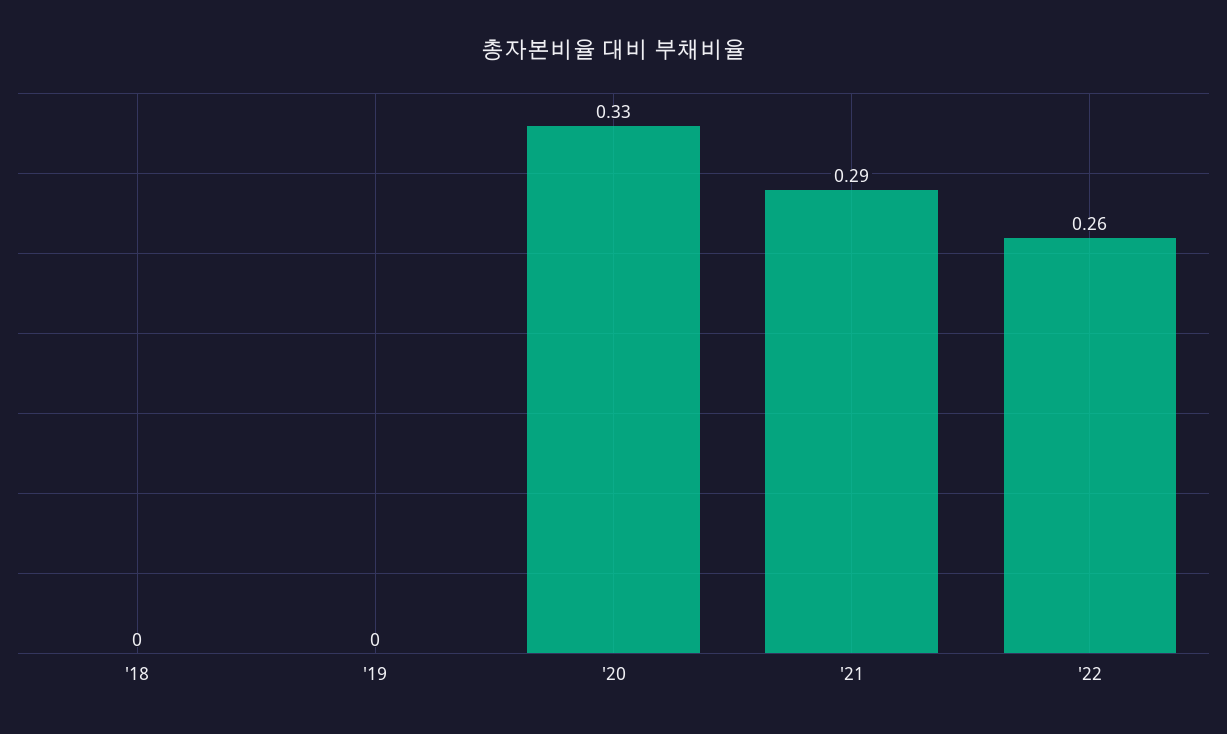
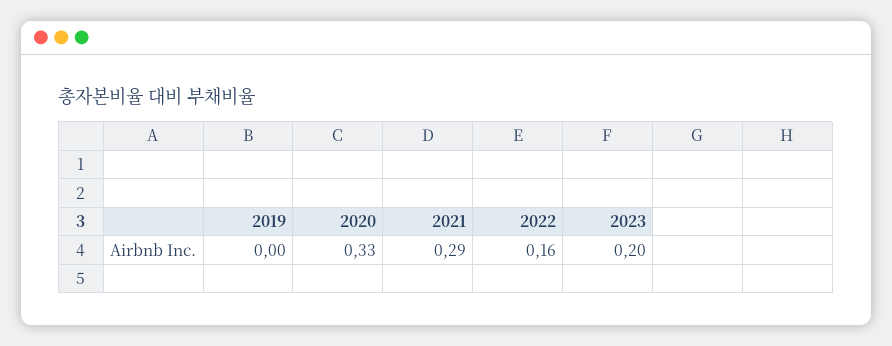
'18: 0 -> none
'22: 0.26 -> 0.16
2023: none -> 0.2

